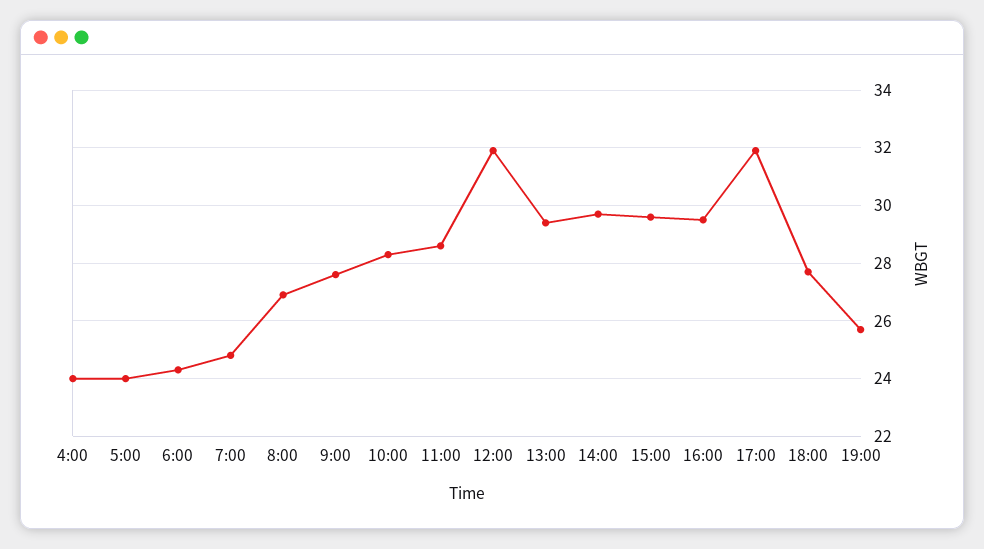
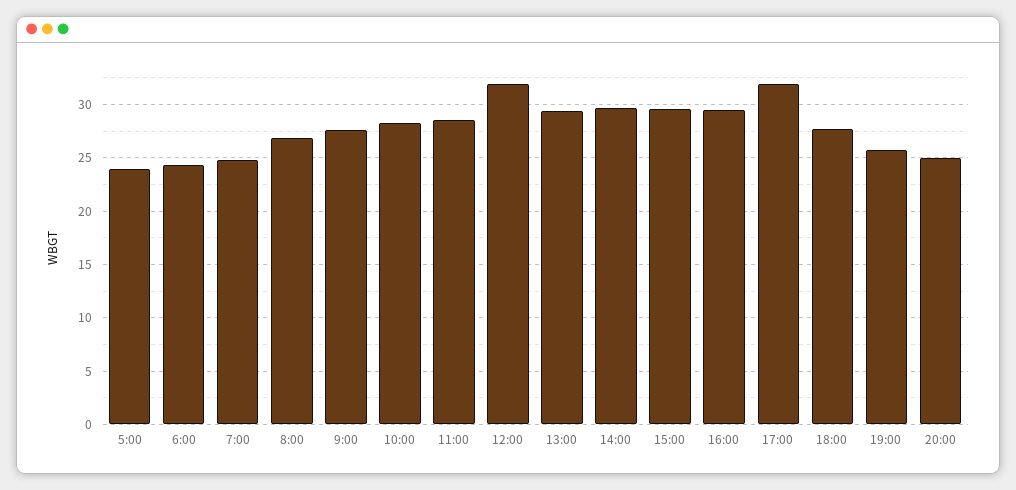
4:00: 24 -> none
20:00: none -> 25

